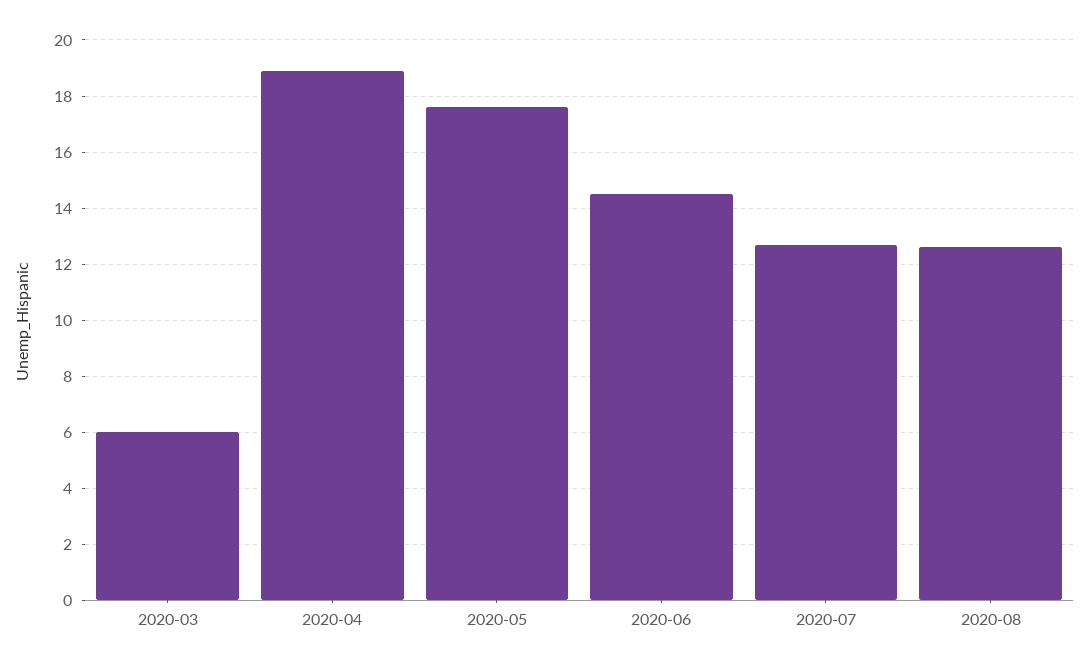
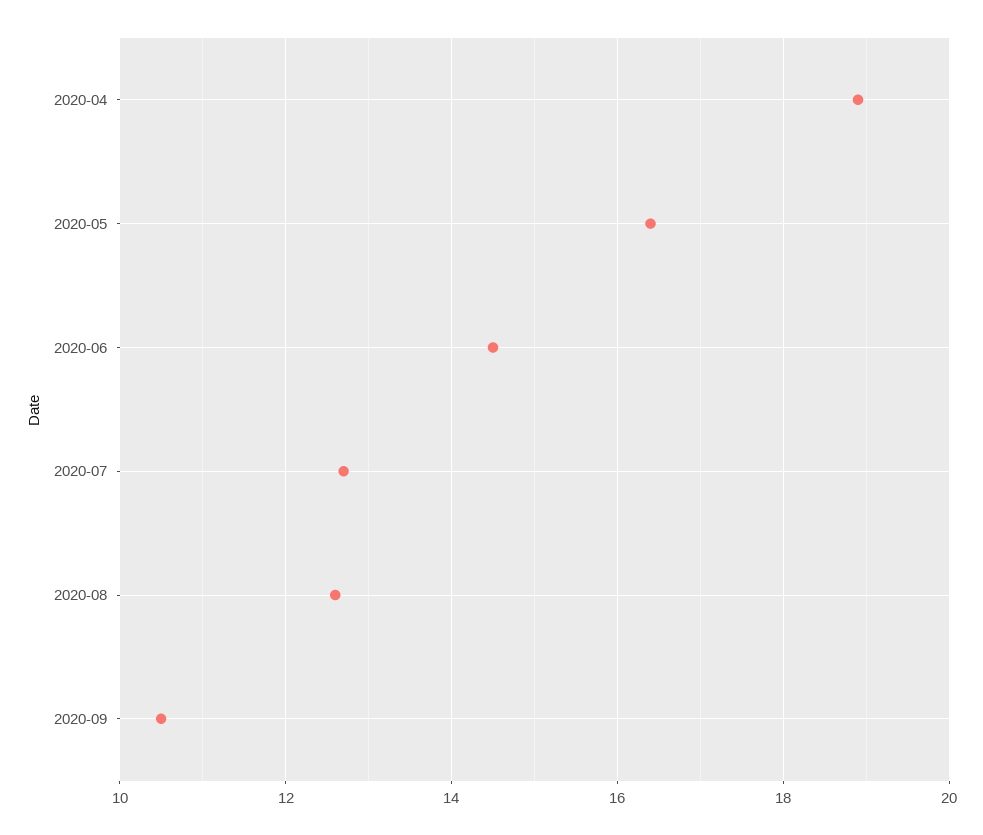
2020-03: 6 -> none
2020-05: 17.5 -> 16.5
2020-09: none -> 10.5

